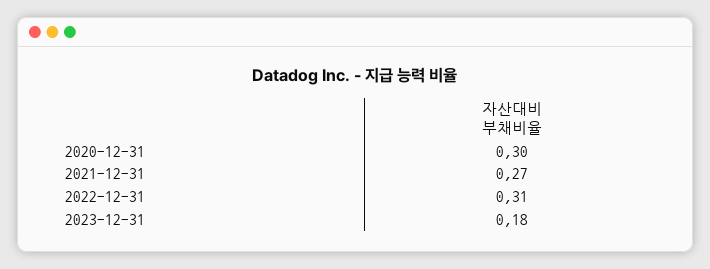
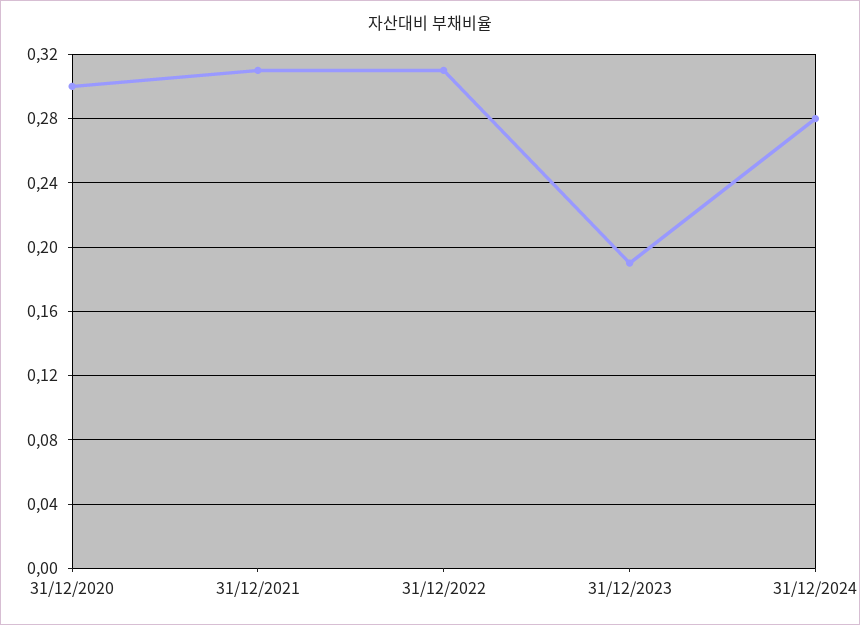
2021-12-31: 0.27 -> 0.31
2023-12-31: 0.18 -> 0.19
31/12/2024: none -> 0.28

